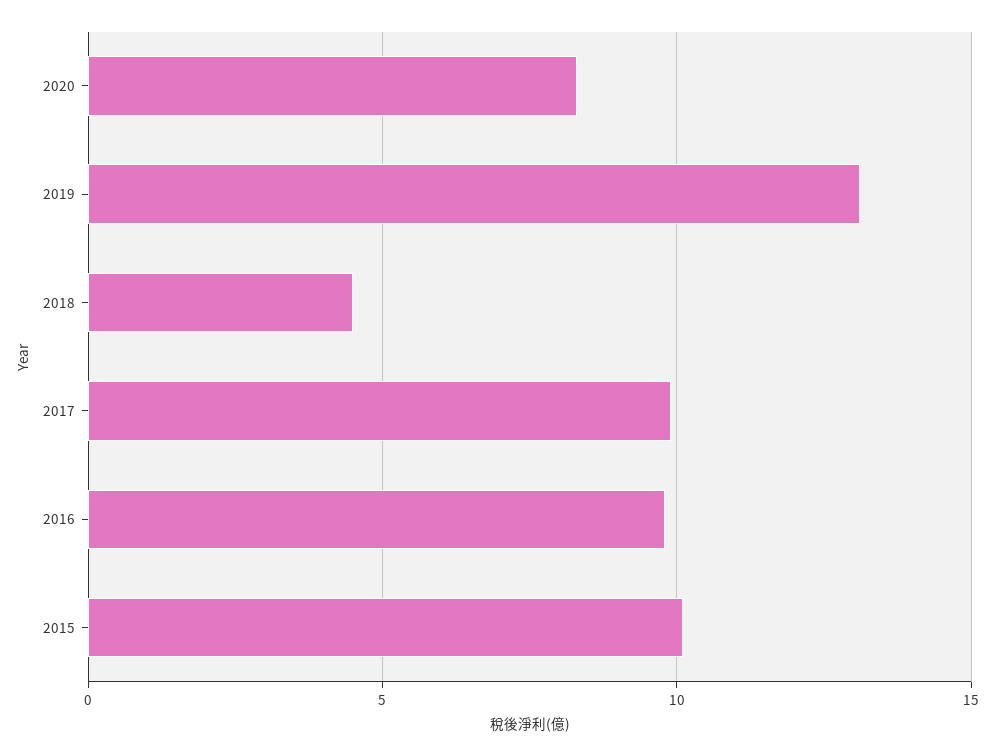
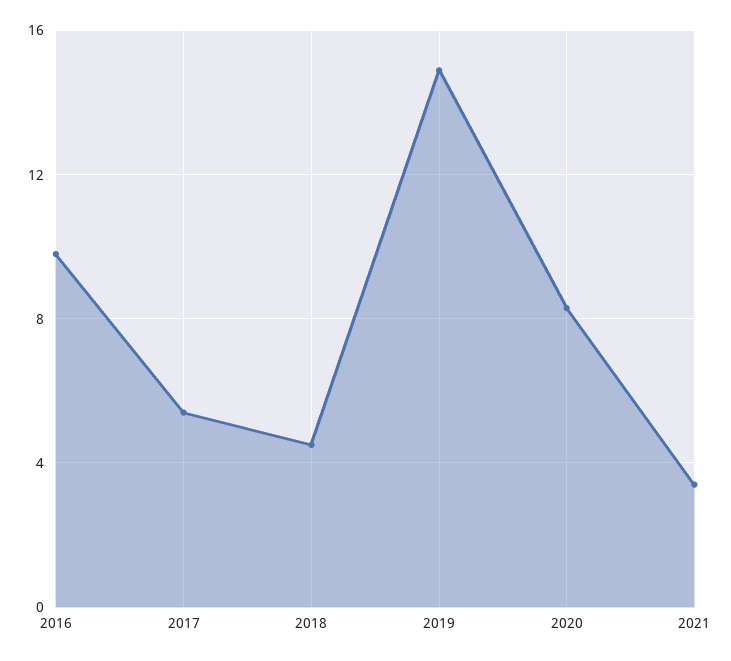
2019: 13 -> 15
2017: 10 -> 5.5
2015: 10 -> none
2021: none -> 3.5

